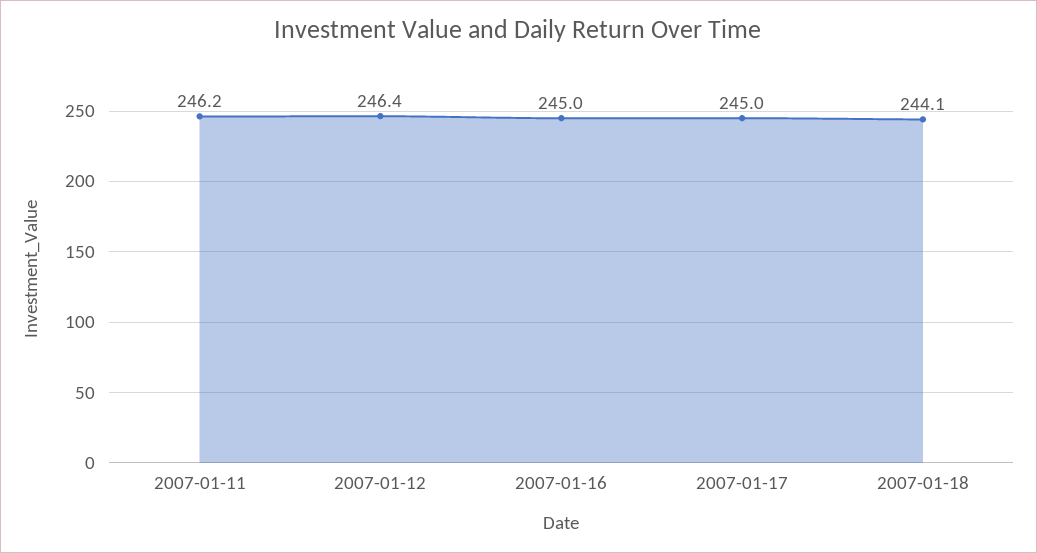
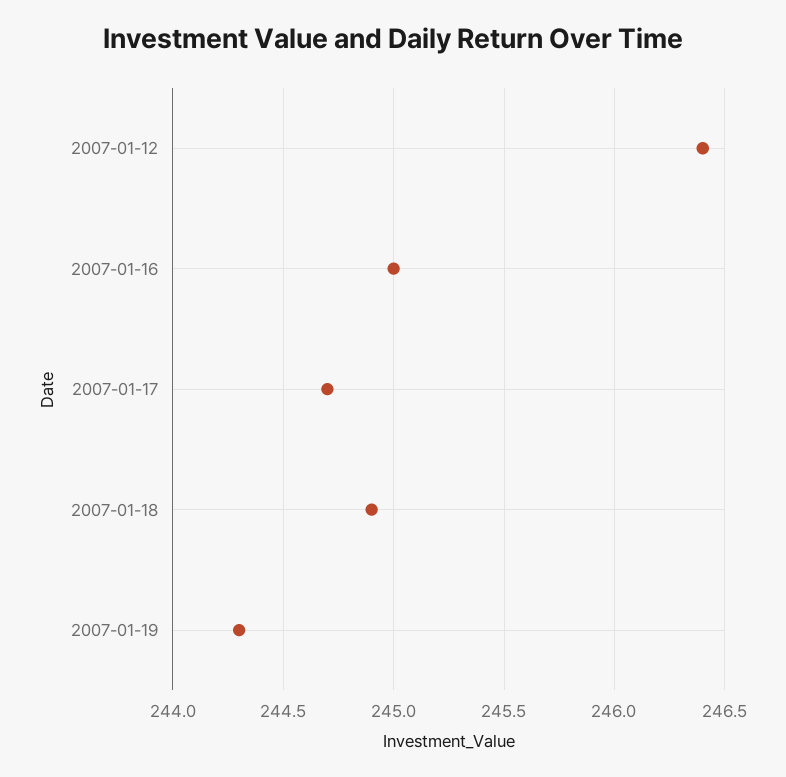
2007-01-11: 246.2 -> none
2007-01-17: 245 -> 244.7
2007-01-18: 244.1 -> 244.9
2007-01-19: none -> 244.3

